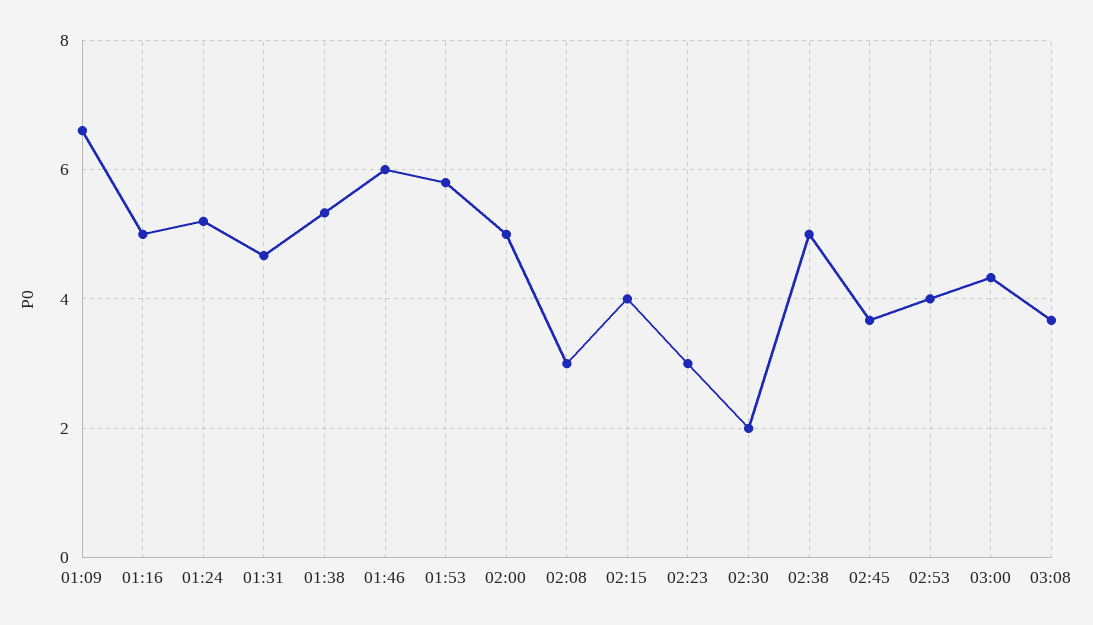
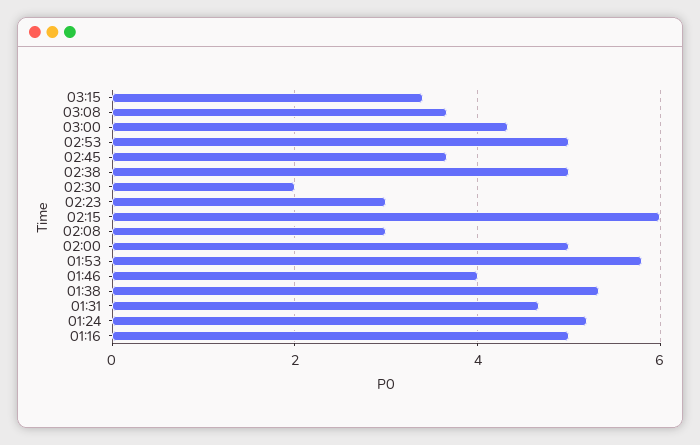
01:09: 6.6 -> none
01:46: 6 -> 4
02:15: 4 -> 6
02:53: 4 -> 5
03:15: none -> 3.4

